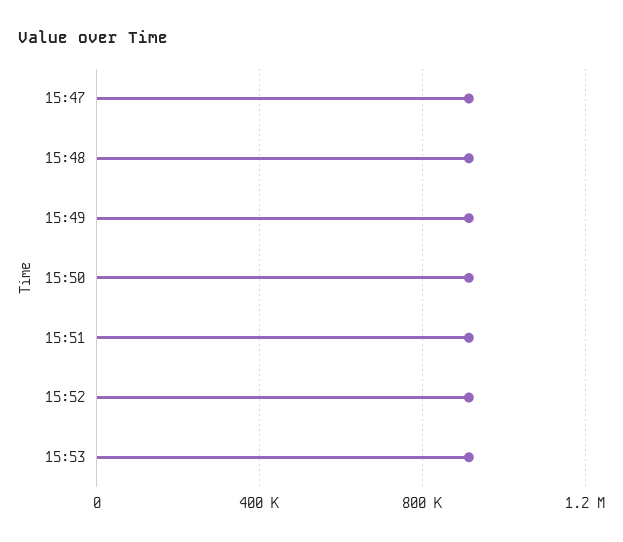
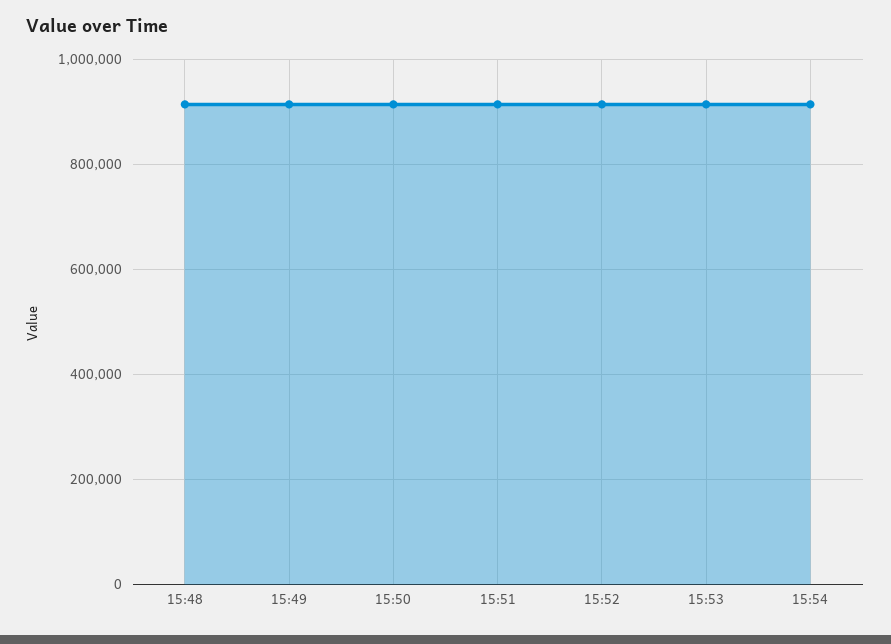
15:47: 900000 -> none
15:54: none -> 920000

